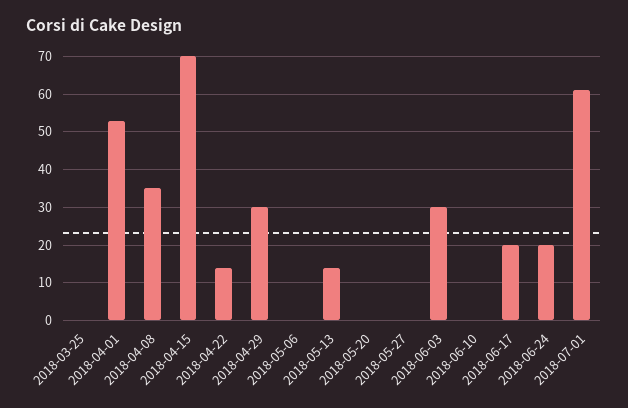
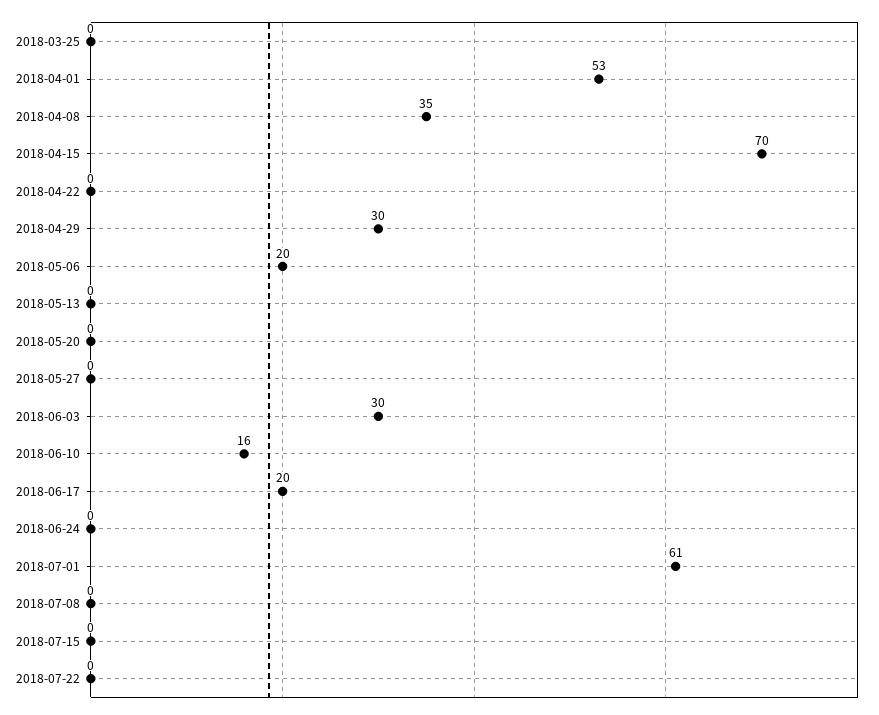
2018-04-22: 15 -> 0
2018-05-06: 0 -> 20
2018-05-13: 15 -> 0
2018-06-10: 0 -> 16
2018-06-24: 20 -> 0
2018-07-08: none -> 0
2018-07-15: none -> 0
2018-07-22: none -> 0

